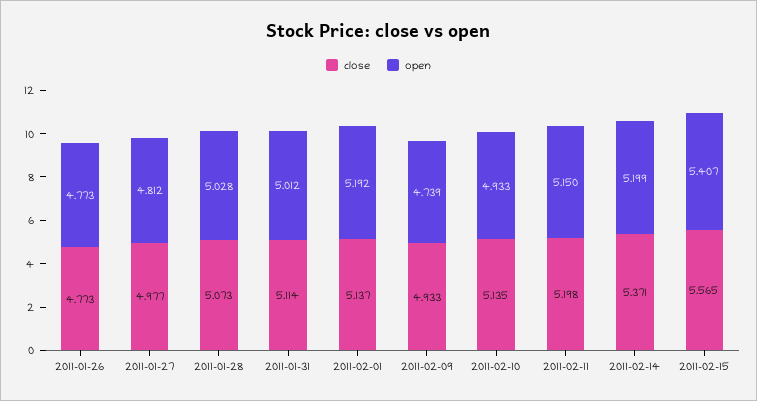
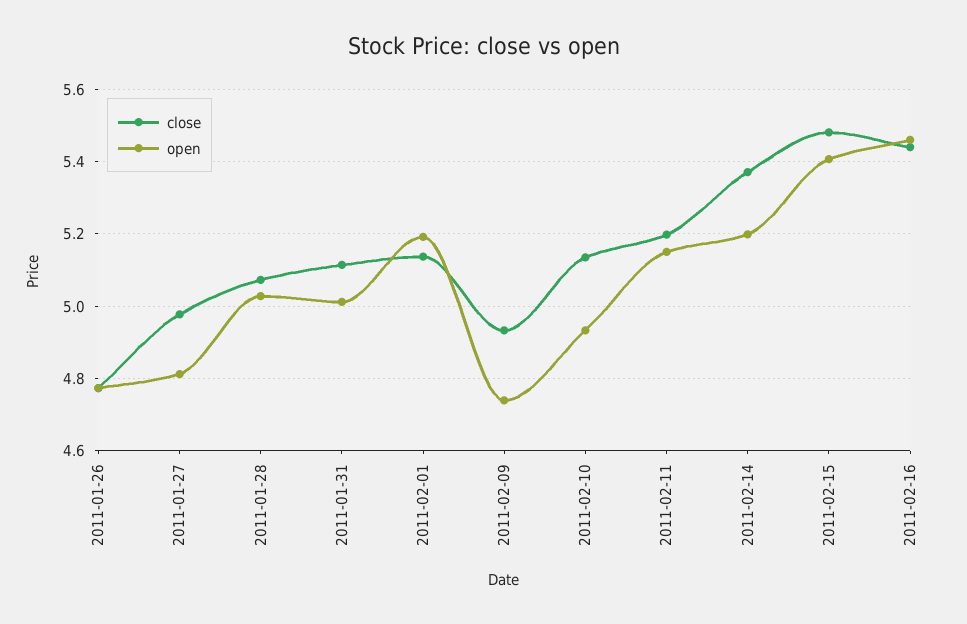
close, 2011-02-15: 5.565 -> 5.48
close, 2011-02-16: none -> 5.44
open, 2011-02-16: none -> 5.46

